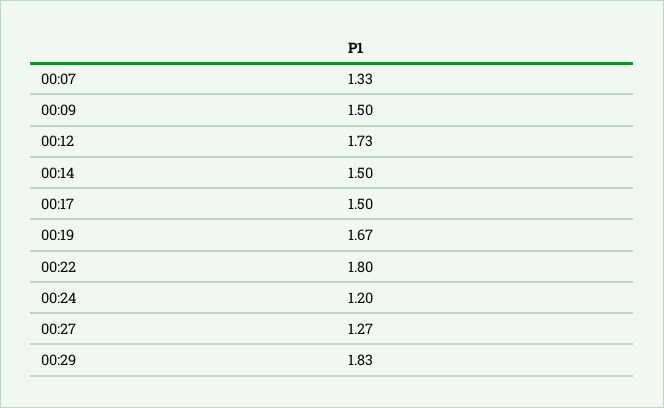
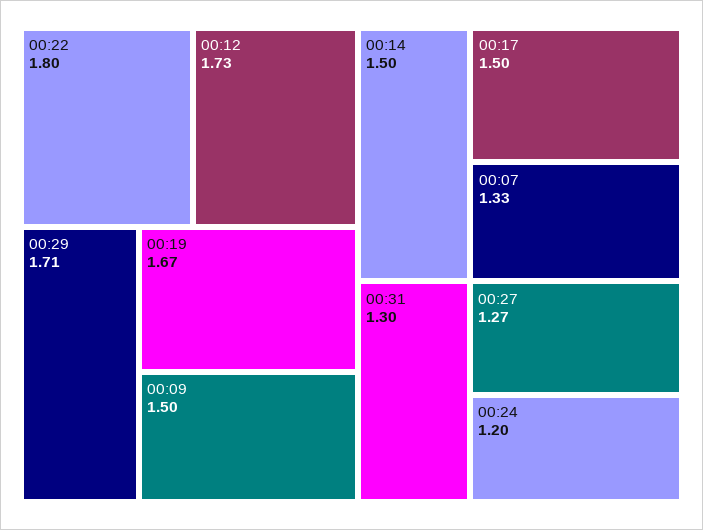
00:29: 1.83 -> 1.71
00:31: none -> 1.3

